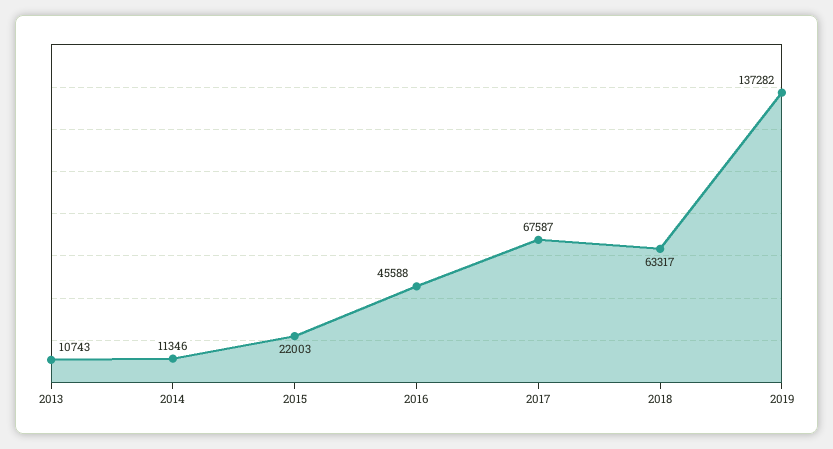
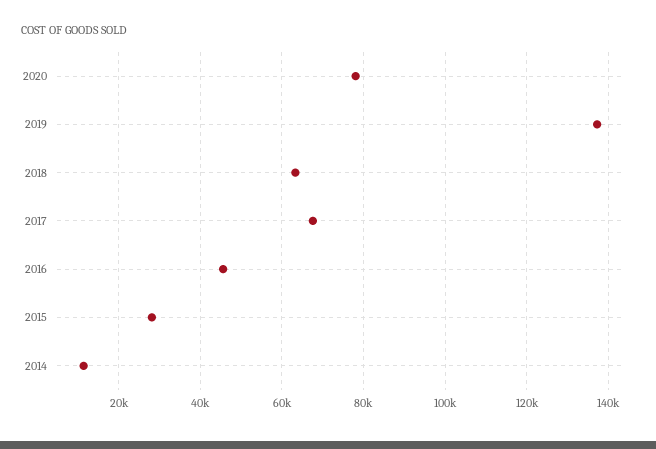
2013: 10743 -> none
2015: 22003 -> 28000
2020: none -> 78000

